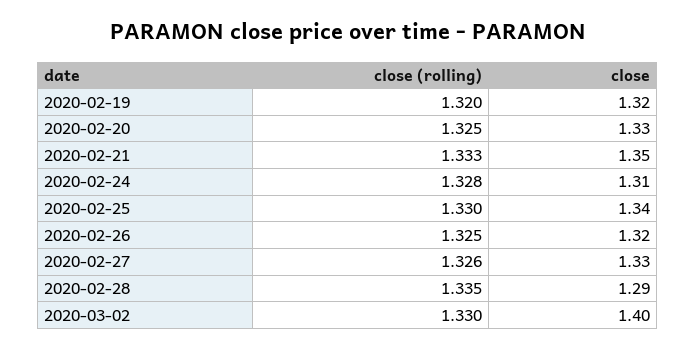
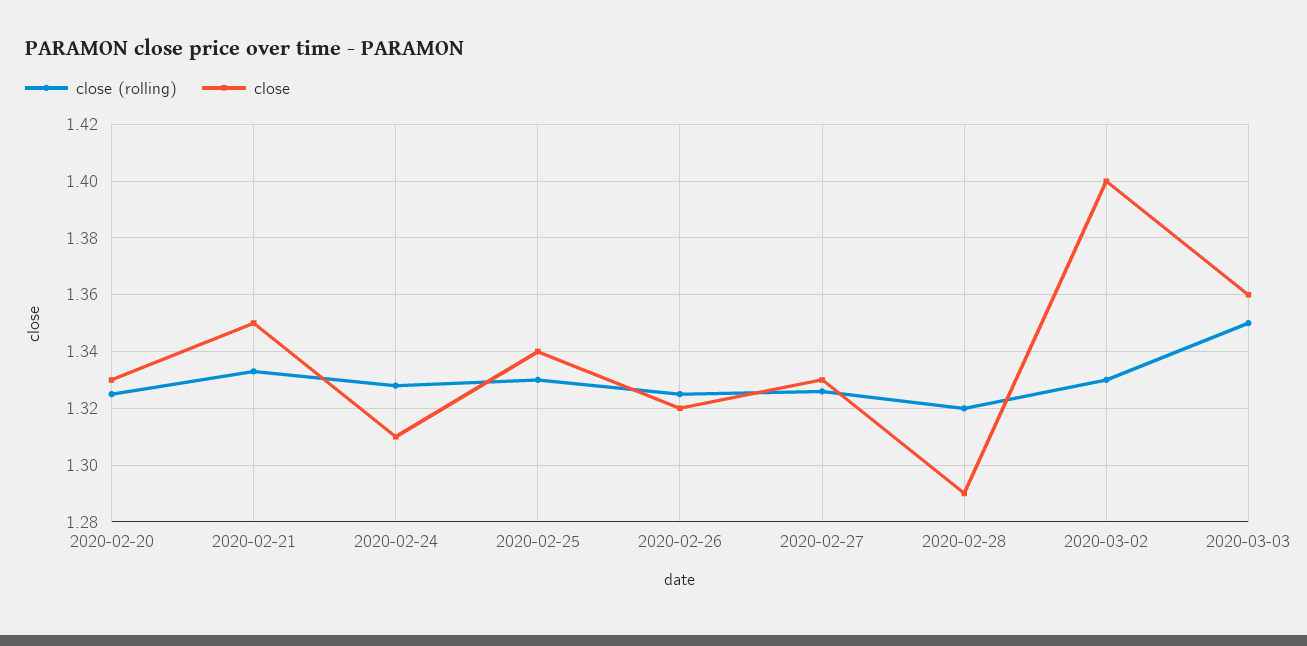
close (rolling), 2020-02-19: 1.32 -> none
close, 2020-02-19: 1.32 -> none
close (rolling), 2020-02-28: 1.335 -> 1.32
close (rolling), 2020-03-03: none -> 1.35
close, 2020-03-03: none -> 1.36

